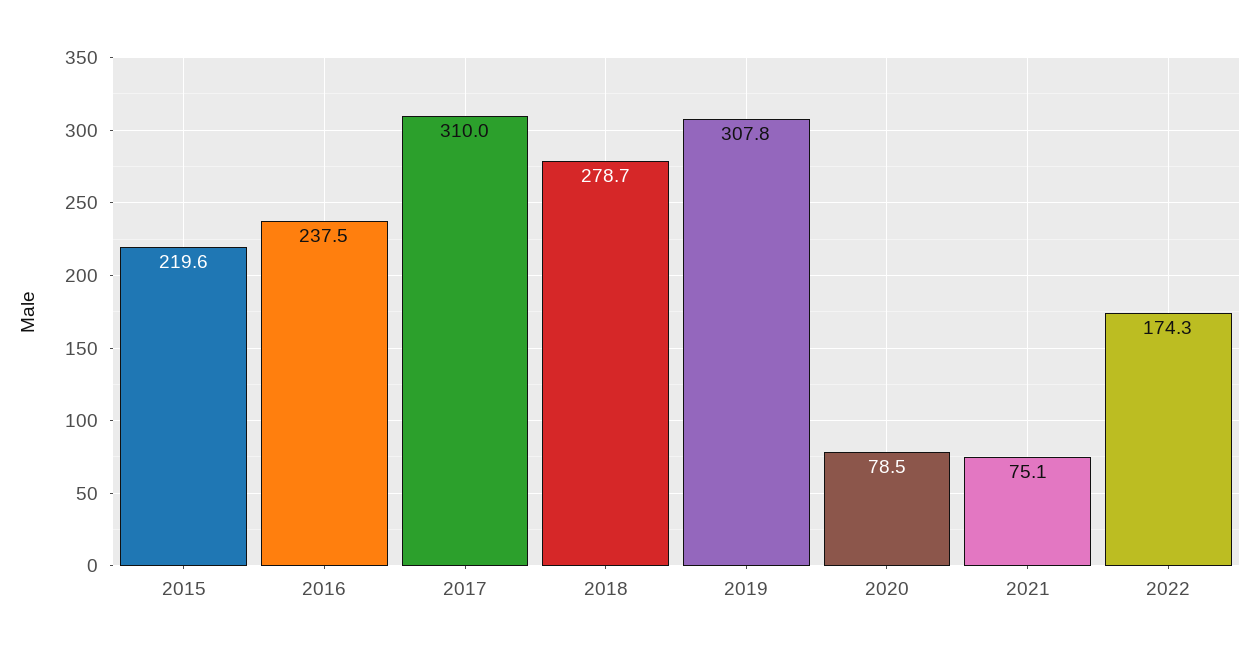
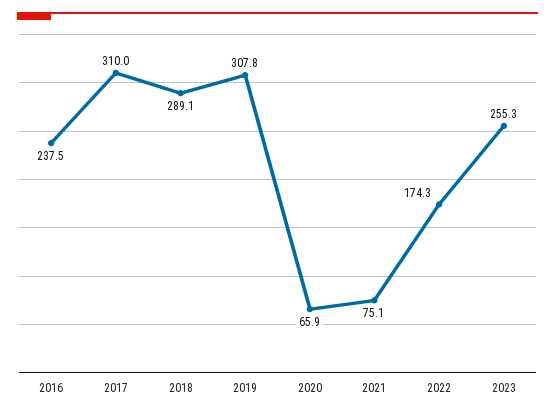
2015: 219.6 -> none
2018: 278.7 -> 289.1
2020: 78.5 -> 65.9
2023: none -> 255.3

